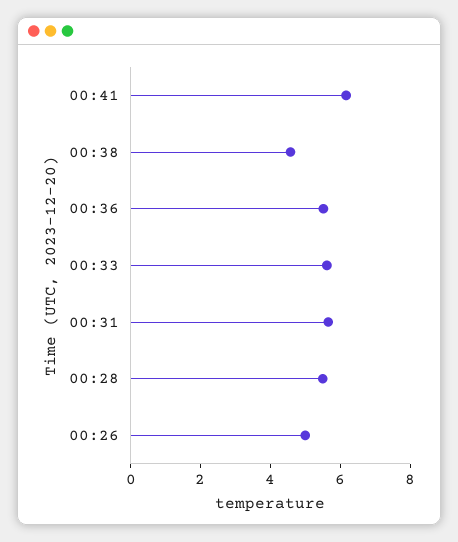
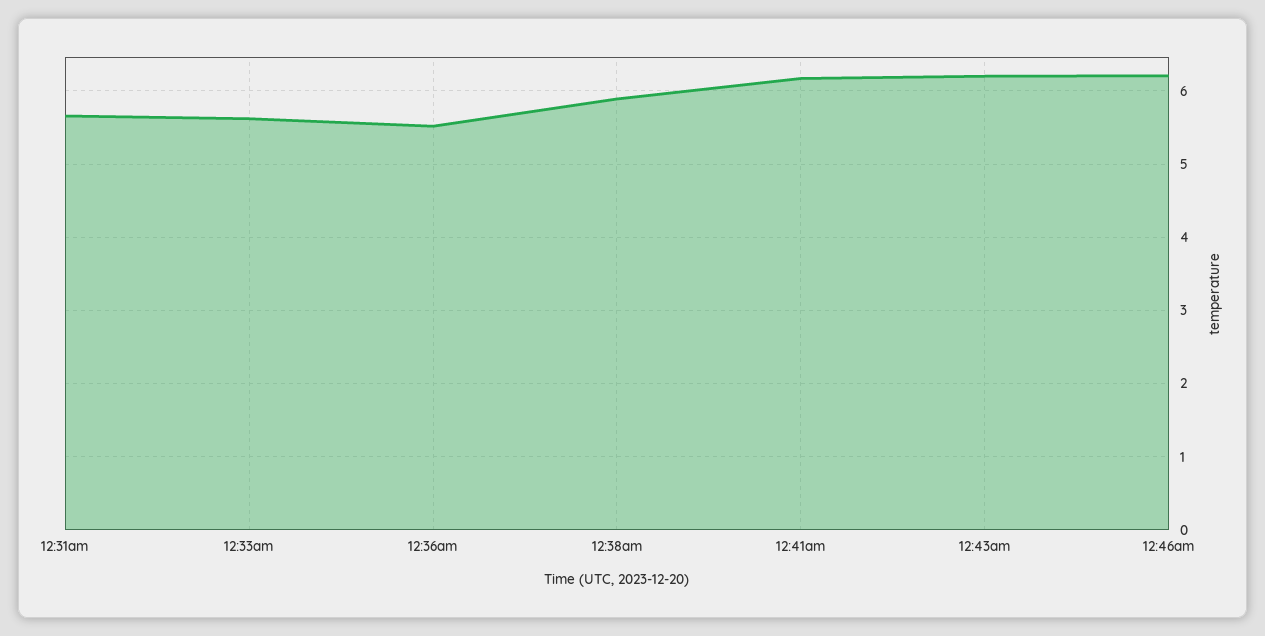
00:38: 4.5 -> 5.9
00:28: 5.5 -> none
00:26: 5 -> none
12:43am: none -> 6.2
12:46am: none -> 6.2

